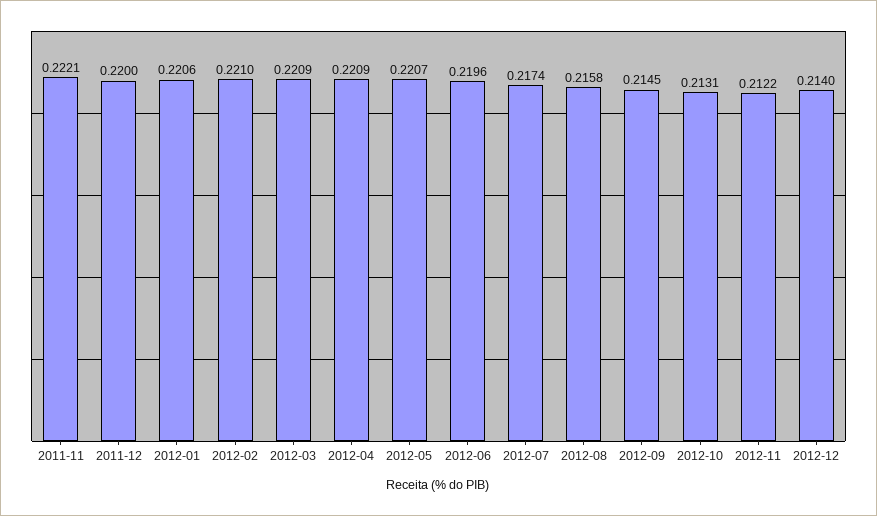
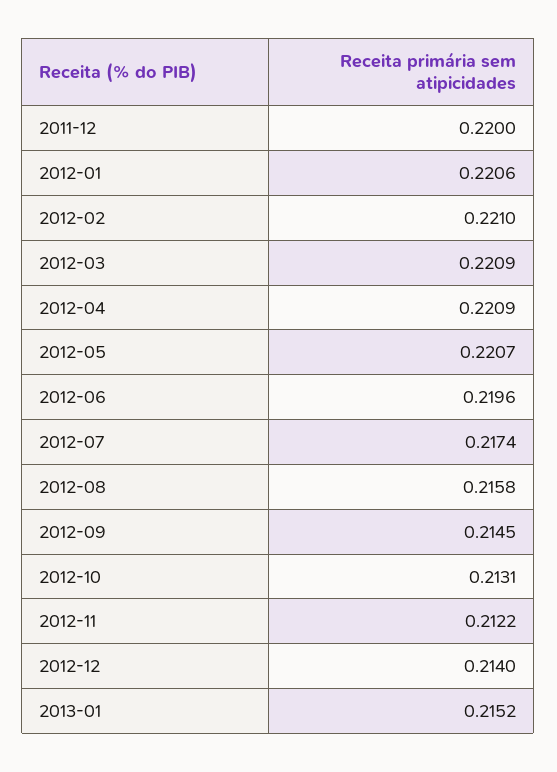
2011-11: 0.2221 -> none
2013-01: none -> 0.2152

